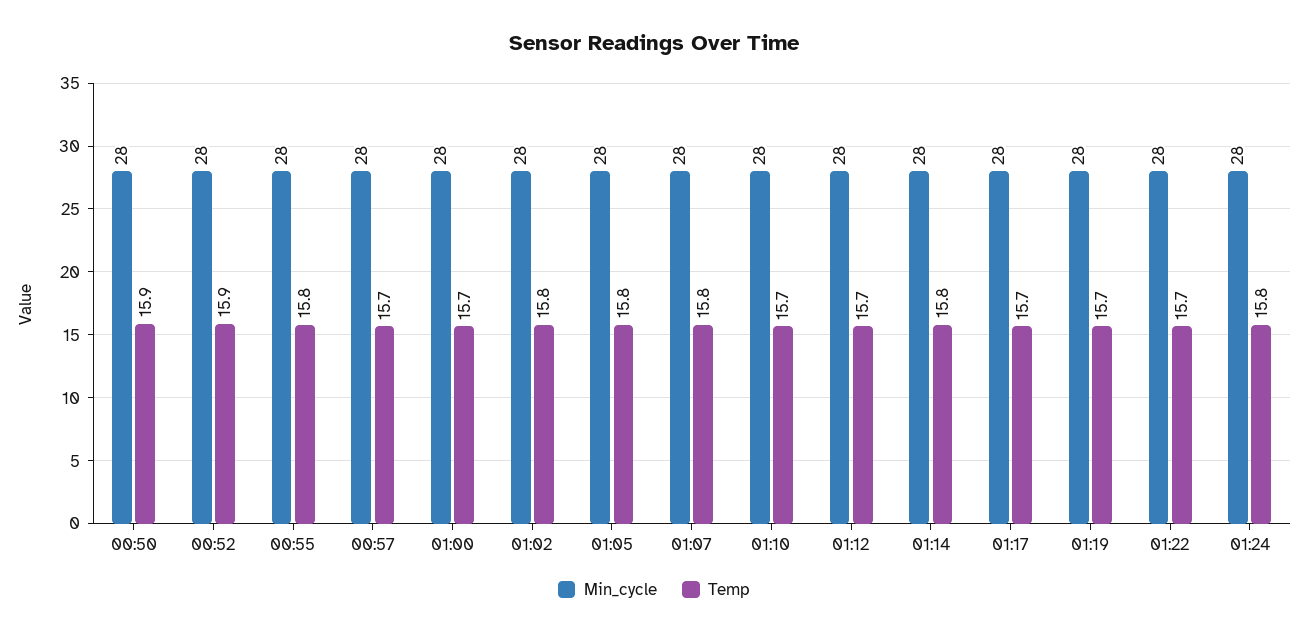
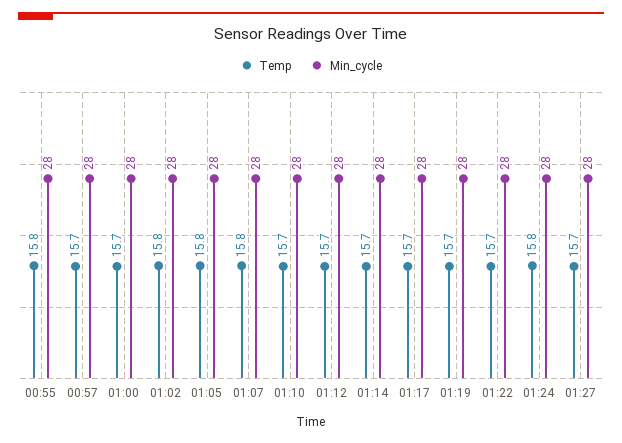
Min_cycle, 00:50: 28 -> none
Temp, 00:50: 15.9 -> none
Min_cycle, 00:52: 28 -> none
Temp, 00:52: 15.9 -> none
Temp, 01:14: 15.8 -> 15.7
Temp, 01:27: none -> 15.7
Min_cycle, 01:27: none -> 28

